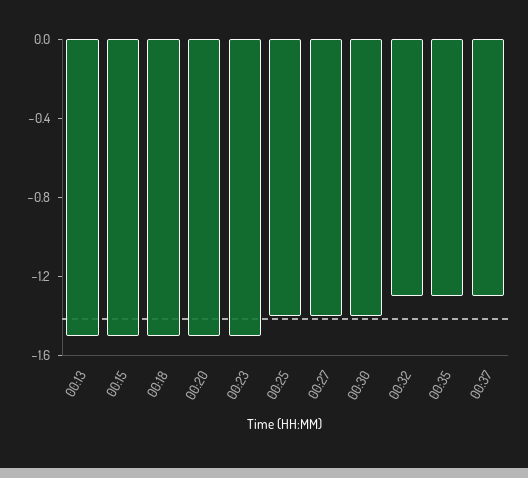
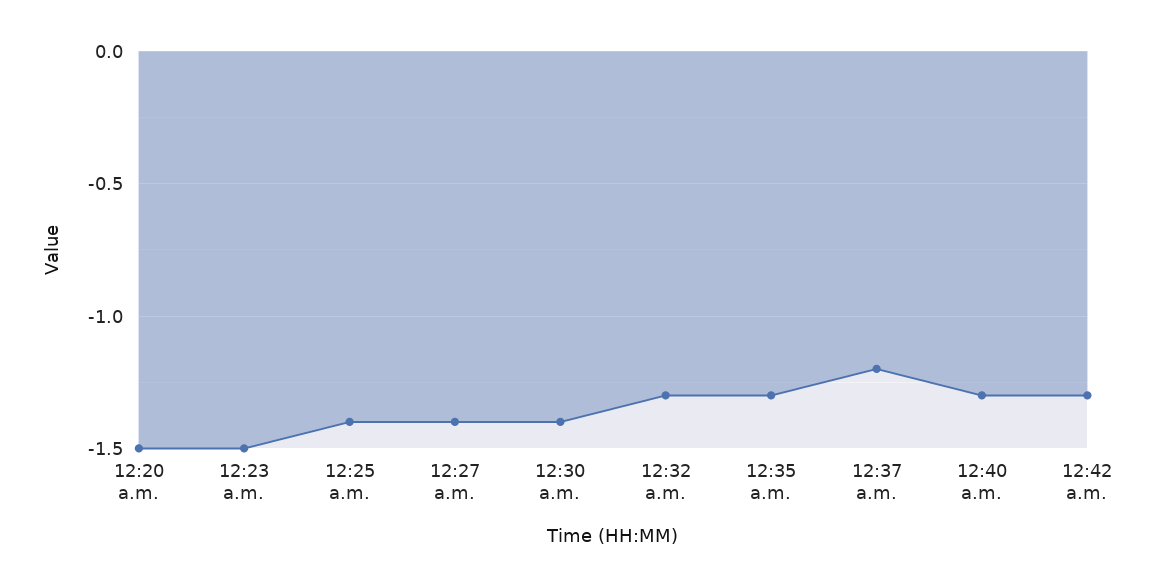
00:13: -1.5 -> none
00:15: -1.5 -> none
00:18: -1.5 -> none
00:37: -1.3 -> -1.2
12:40 a.m.: none -> -1.3
12:42 a.m.: none -> -1.3

